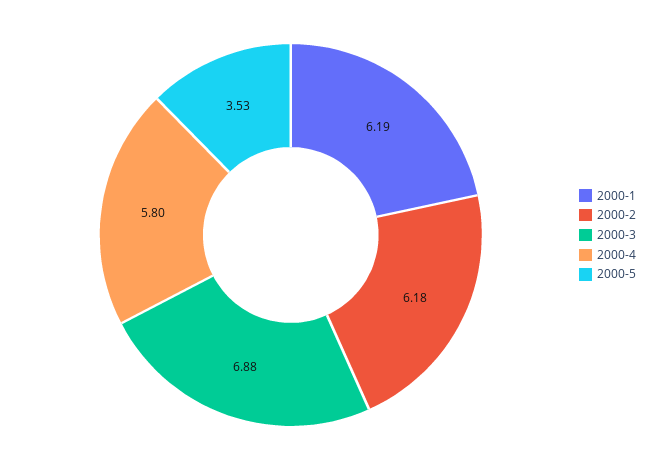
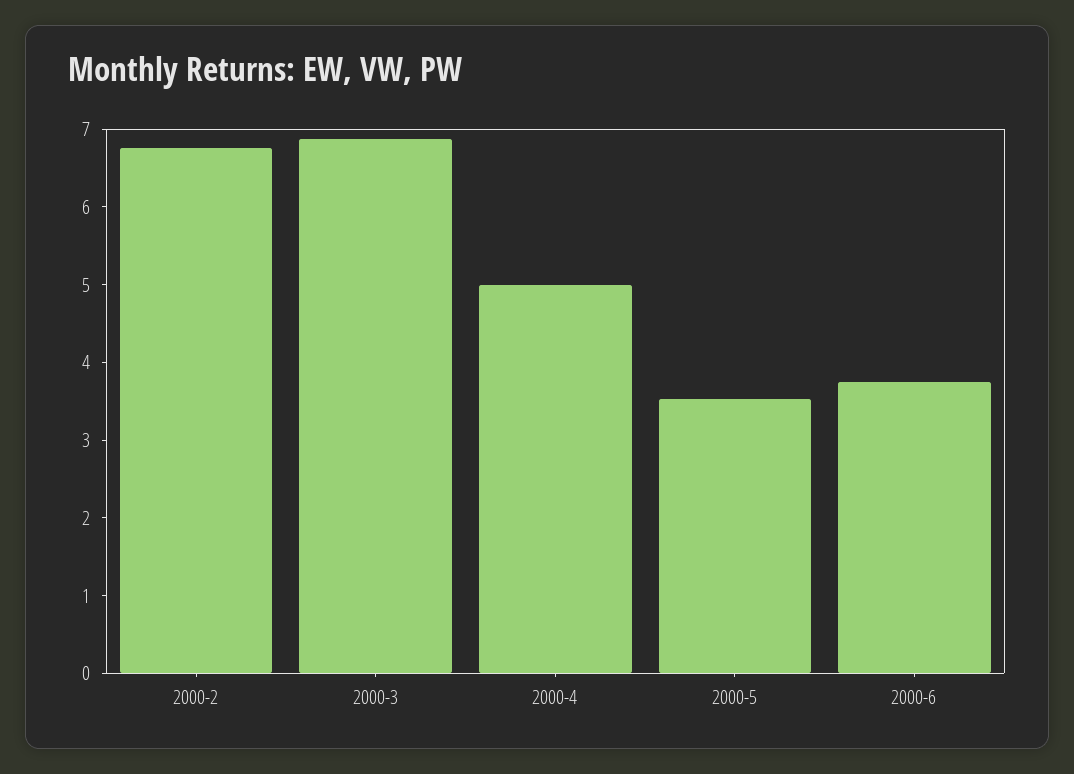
2000-1: 6.19 -> none
2000-2: 6.18 -> 6.8
2000-4: 5.8 -> 5
2000-6: none -> 3.8

